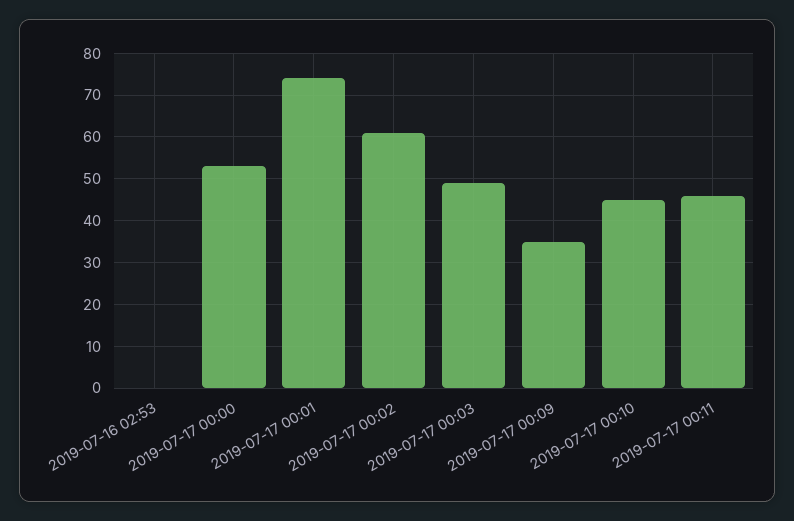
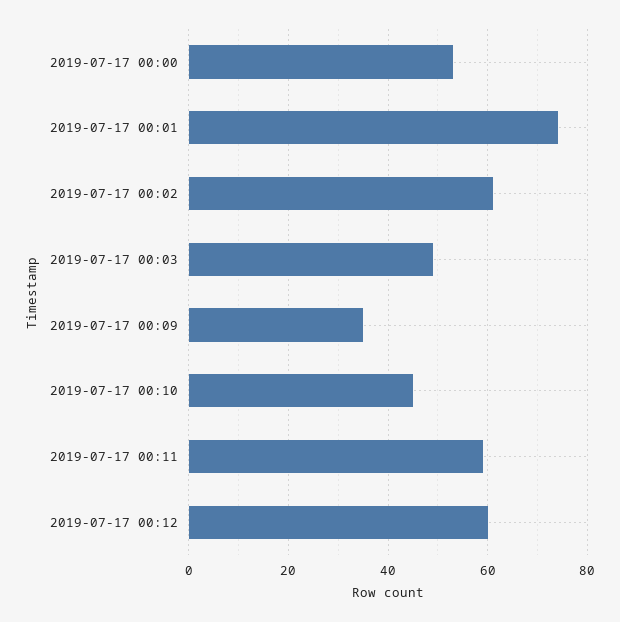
2019-07-16 02:53: 0 -> none
2019-07-17 00:11: 45 -> 60
2019-07-17 00:12: none -> 60

